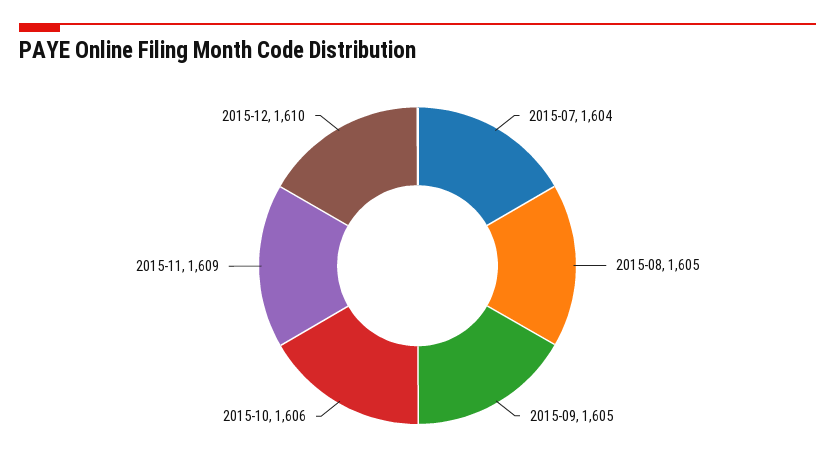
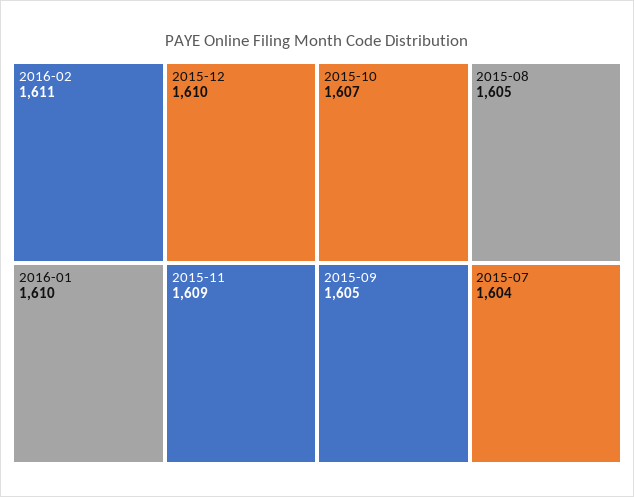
2015-10: 1606 -> 1607
2016-02: none -> 1611
2016-01: none -> 1610

